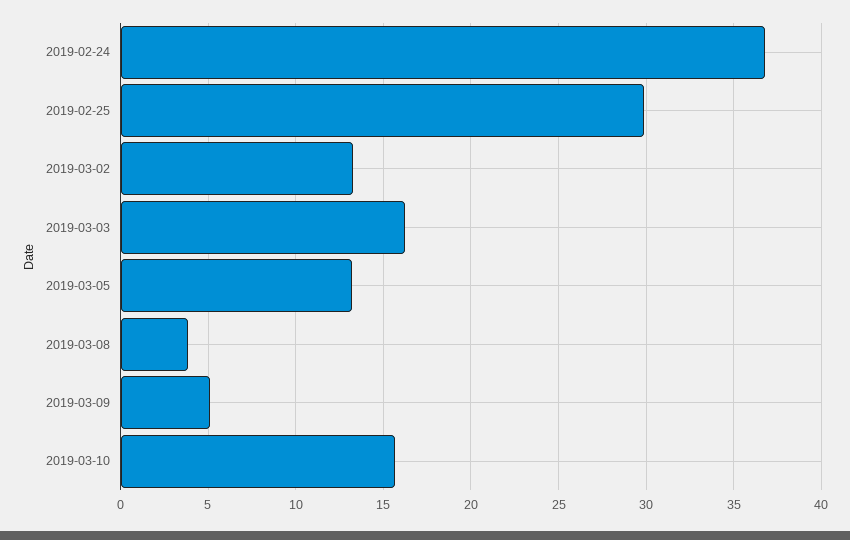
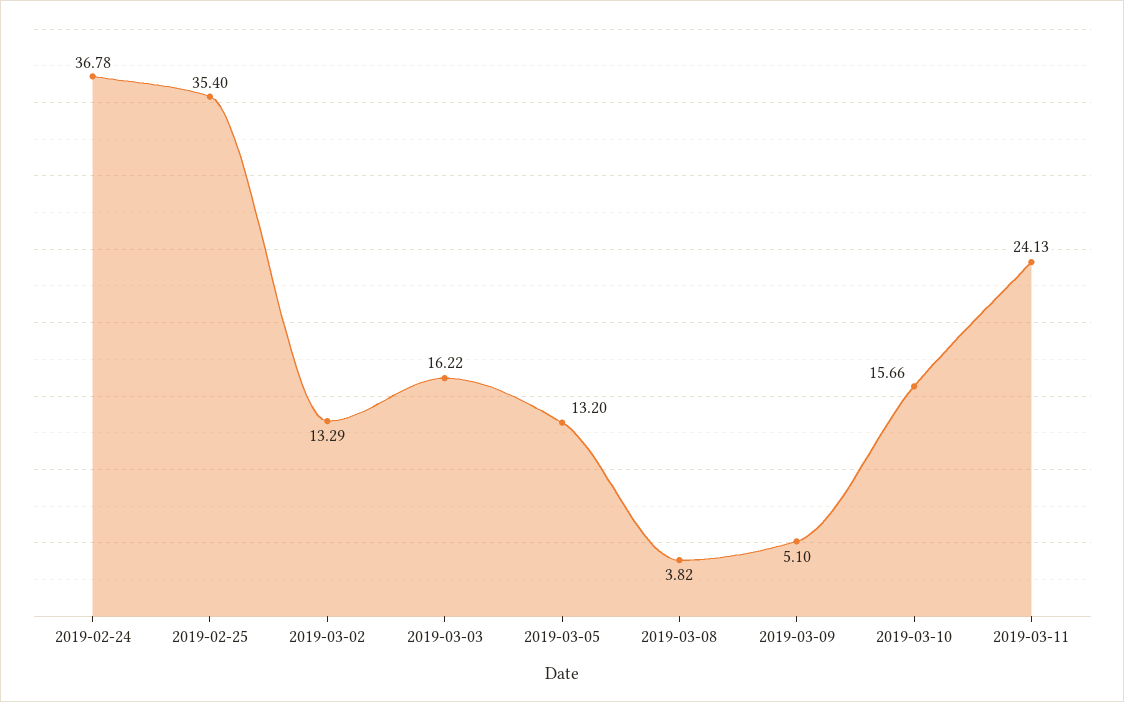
2019-02-25: 30 -> 35.4
2019-03-11: none -> 24.13

